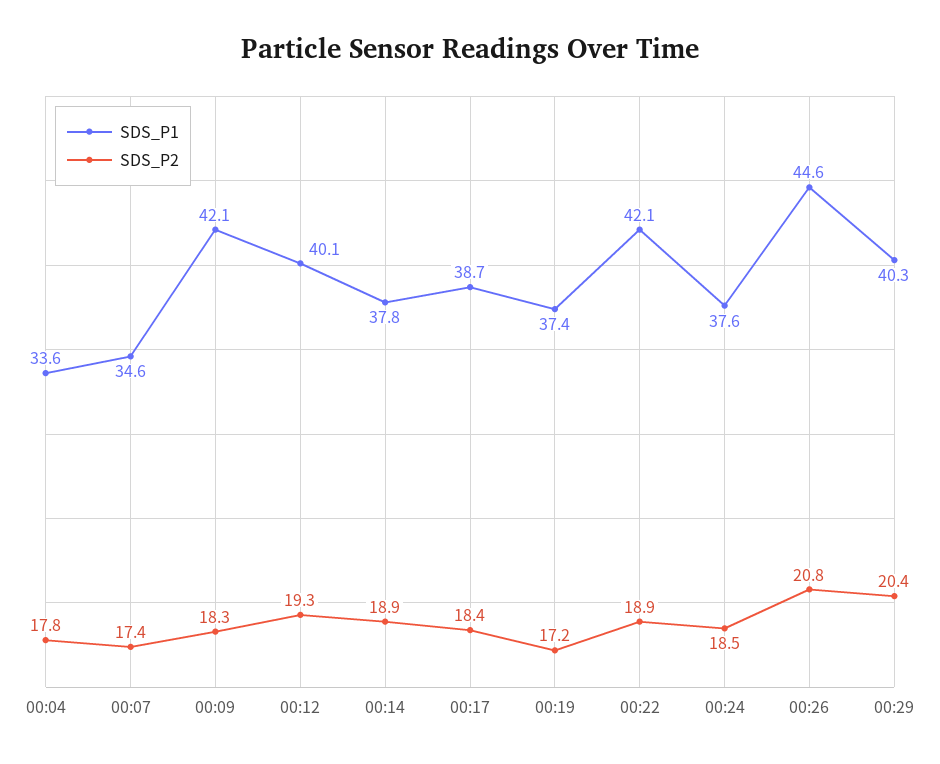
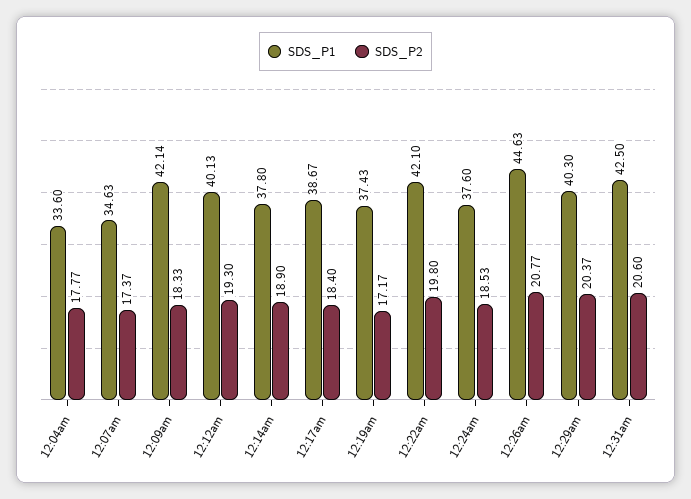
SDS_P2, 00:22: 18.9 -> 19.8
SDS_P1, 12:31am: none -> 42.5
SDS_P2, 12:31am: none -> 20.6

